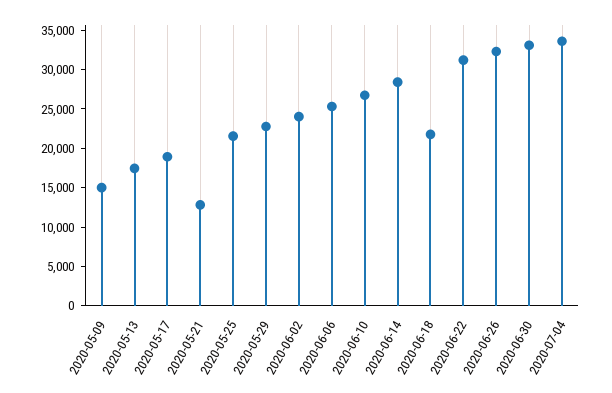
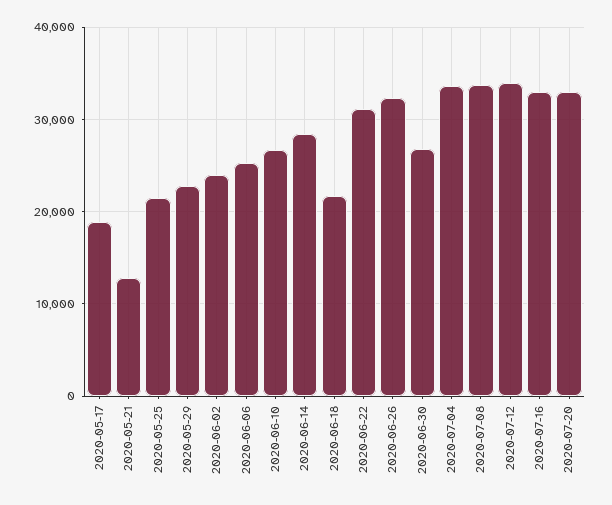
2020-05-09: 15000 -> none
2020-05-13: 17500 -> none
2020-06-30: 32500 -> 27000
2020-07-08: none -> 34000
2020-07-12: none -> 34000
2020-07-16: none -> 33000
2020-07-20: none -> 33000

